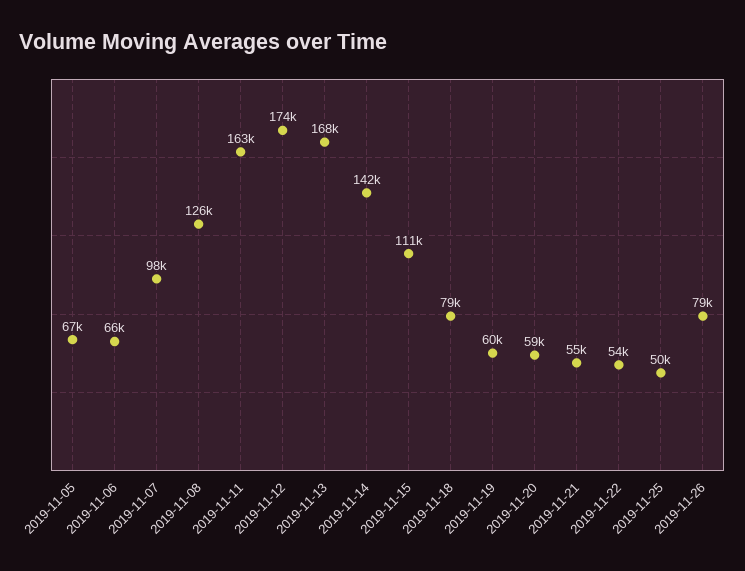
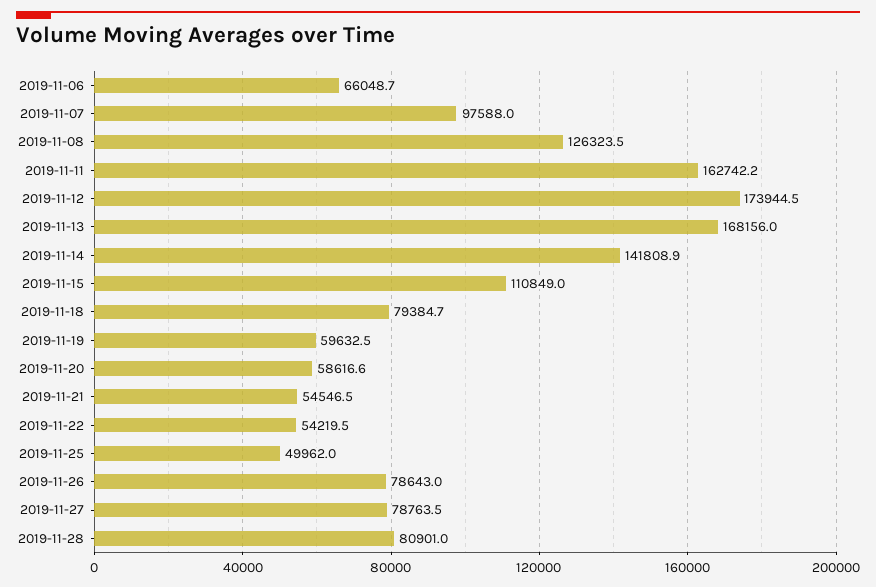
2019-11-05: 67000 -> none
2019-11-27: none -> 78763.5
2019-11-28: none -> 80901

